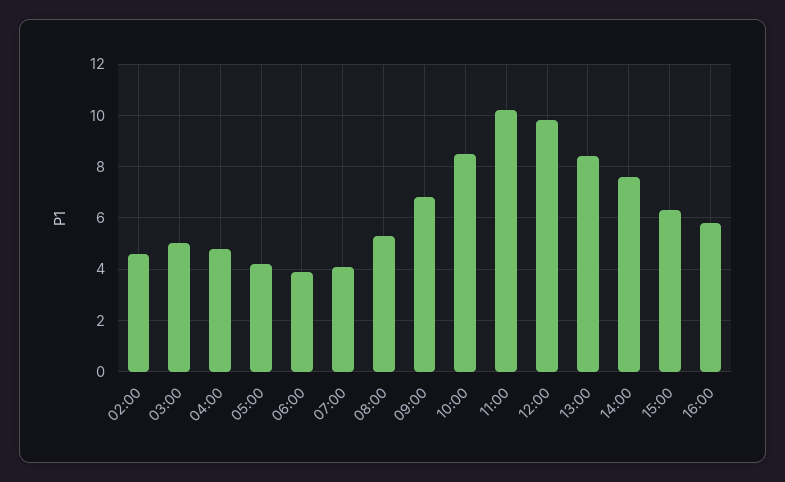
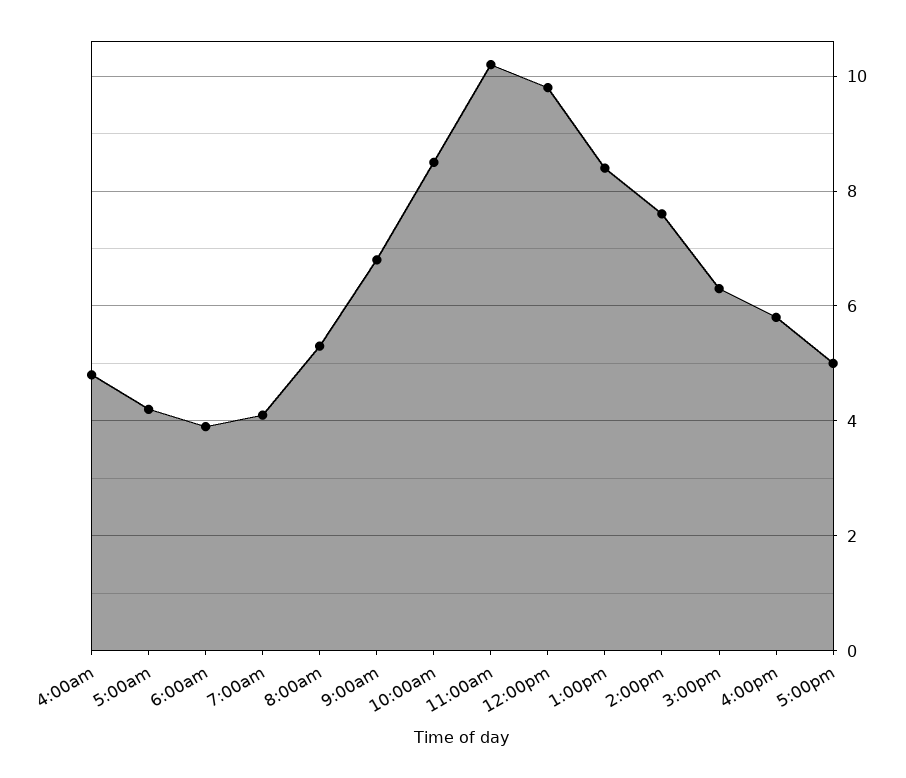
02:00: 4.5 -> none
03:00: 5 -> none
5:00pm: none -> 5

